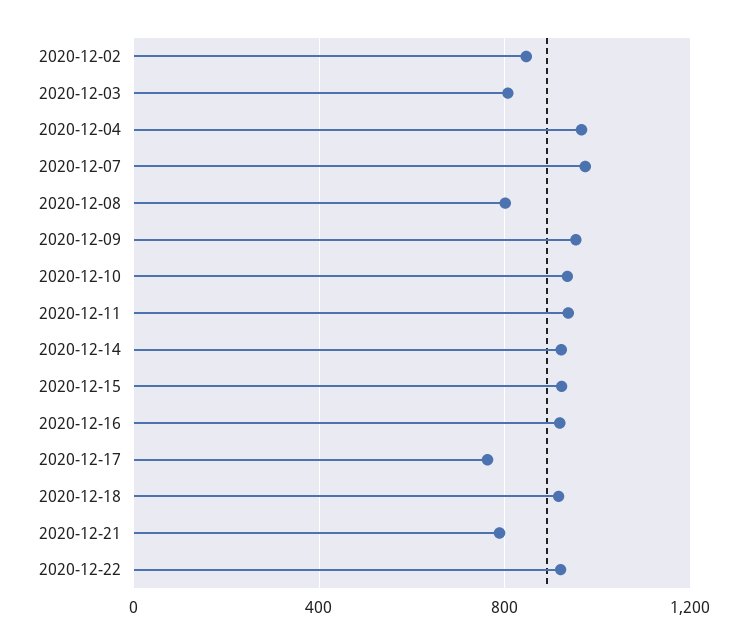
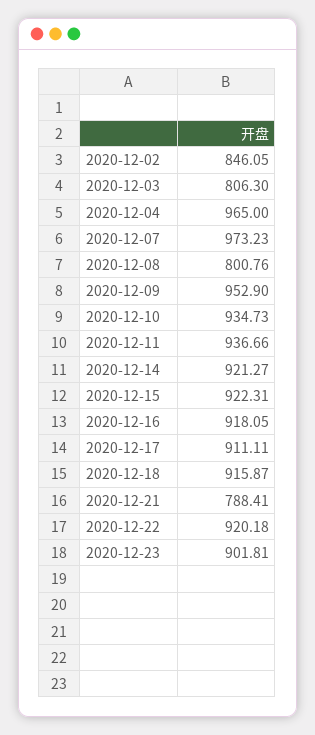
2020-12-17: 750 -> 911.11
2020-12-23: none -> 901.81

